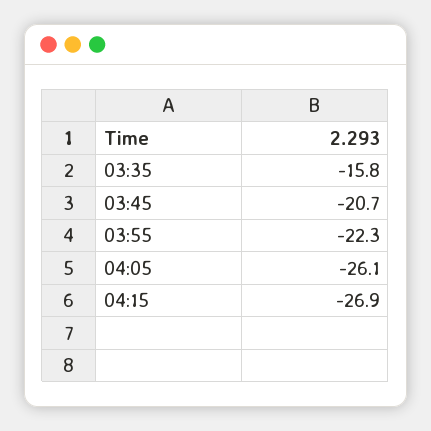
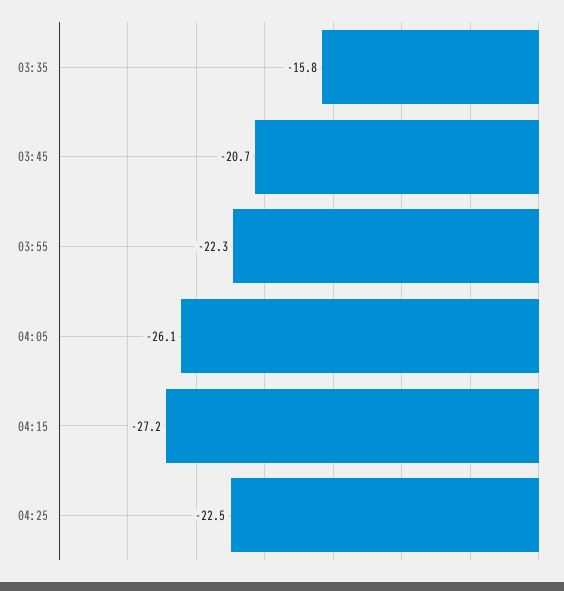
04:15: -26.9 -> -27.2
04:25: none -> -22.5

